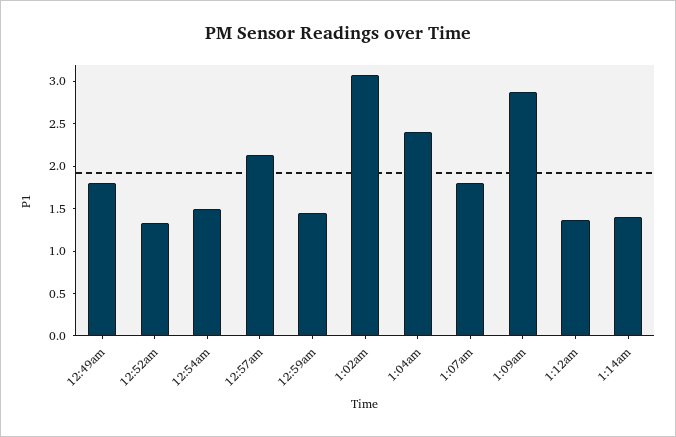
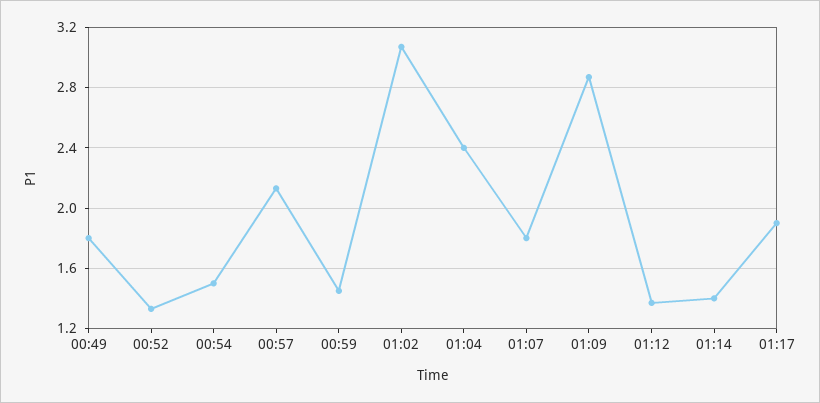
01:17: none -> 1.9

